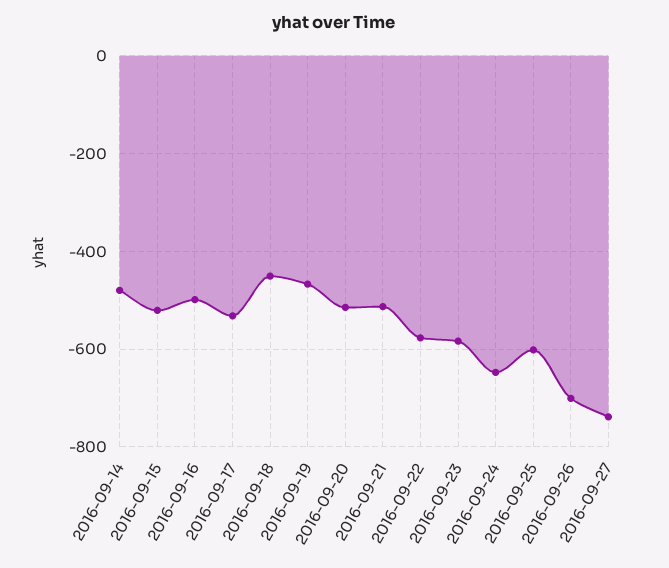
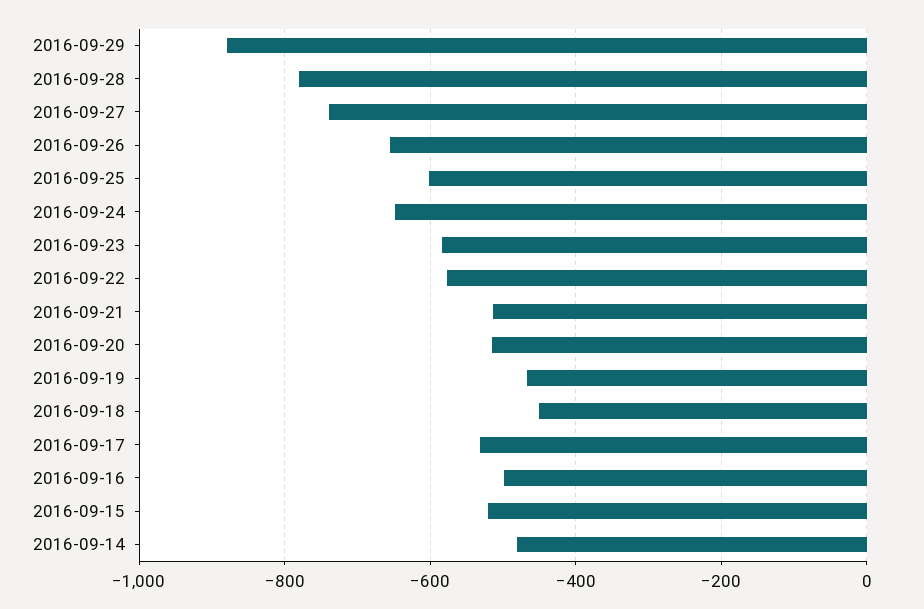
2016-09-26: -700 -> -660
2016-09-29: none -> -880
2016-09-28: none -> -780

